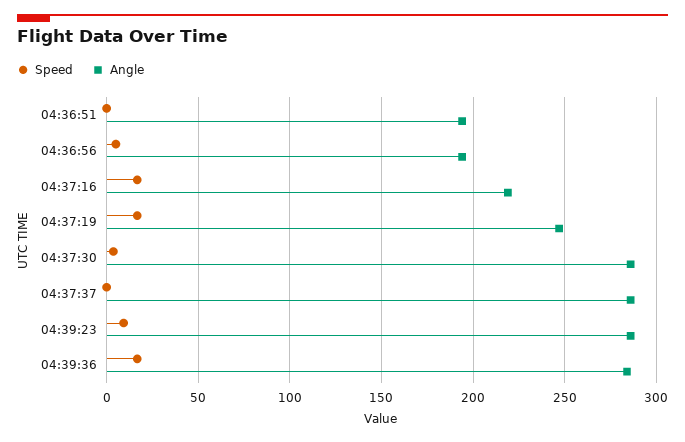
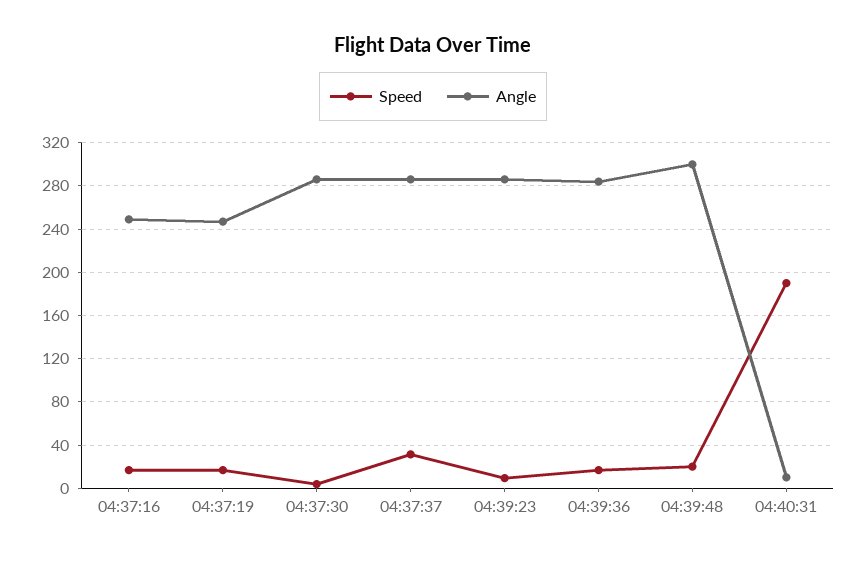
Speed, 04:36:51: 0 -> none
Angle, 04:36:51: 195 -> none
Speed, 04:36:56: 5 -> none
Angle, 04:36:56: 195 -> none
Angle, 04:37:16: 220 -> 250
Speed, 04:37:37: 0 -> 30
Speed, 04:39:48: none -> 20
Angle, 04:39:48: none -> 300
Speed, 04:40:31: none -> 190
Angle, 04:40:31: none -> 10

